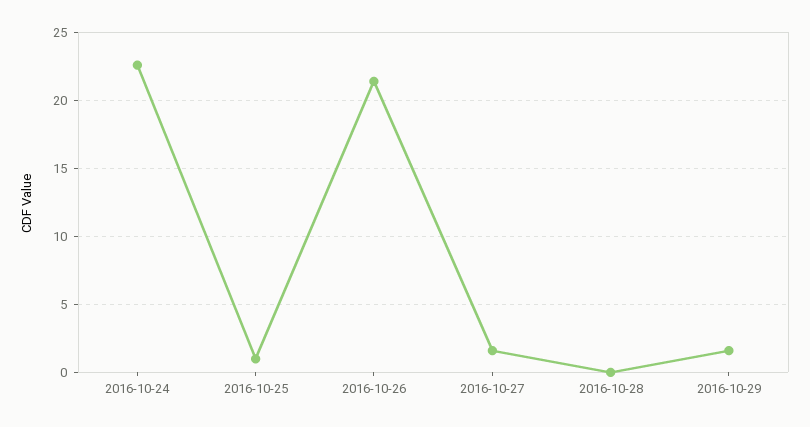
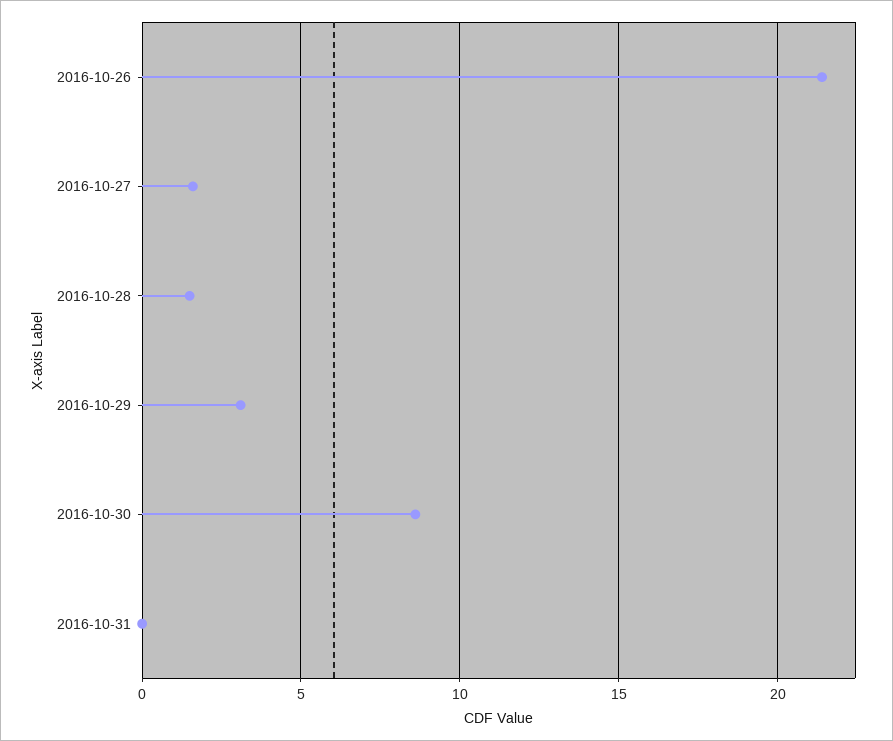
2016-10-24: 22.5 -> none
2016-10-25: 1 -> none
2016-10-28: 0 -> 1.5
2016-10-29: 1.5 -> 3
2016-10-30: none -> 8.5
2016-10-31: none -> 0

